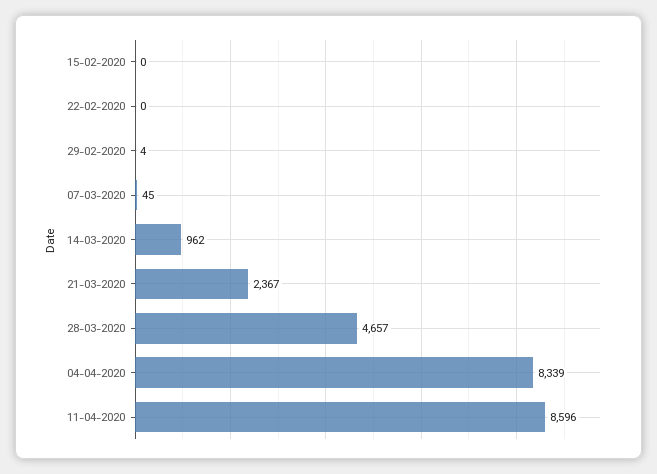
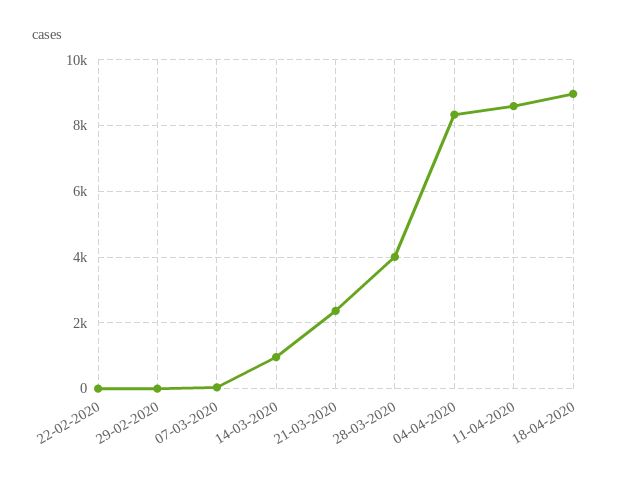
15-02-2020: 0 -> none
28-03-2020: 4657 -> 4000
18-04-2020: none -> 9000

